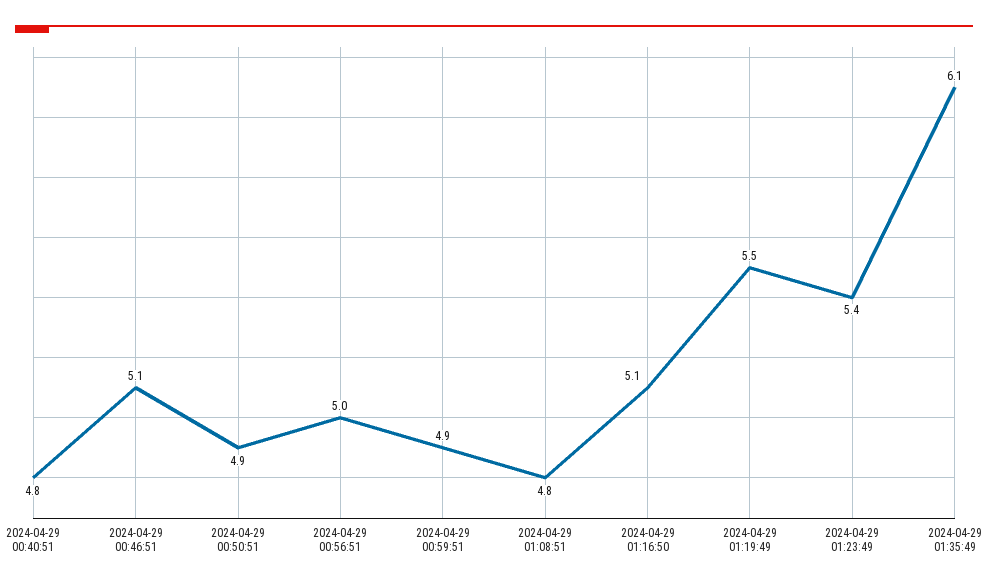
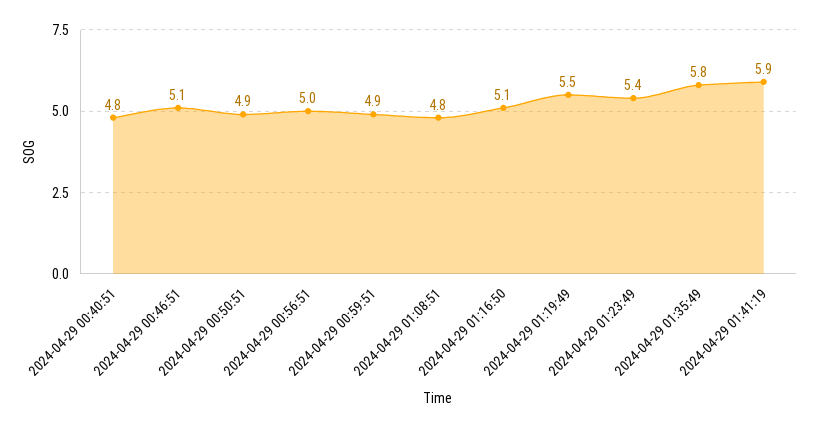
2024-04-29 01:35:49: 6.1 -> 5.8
2024-04-29 01:41:19: none -> 5.9

